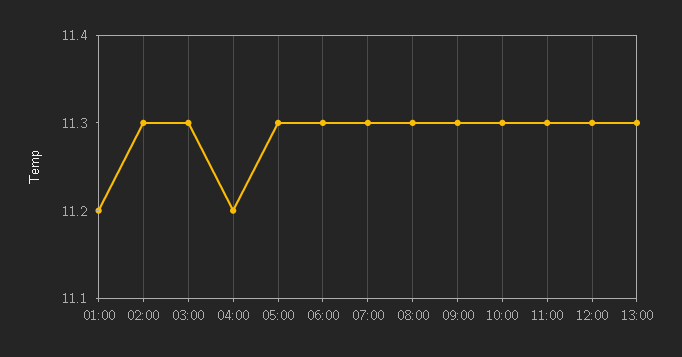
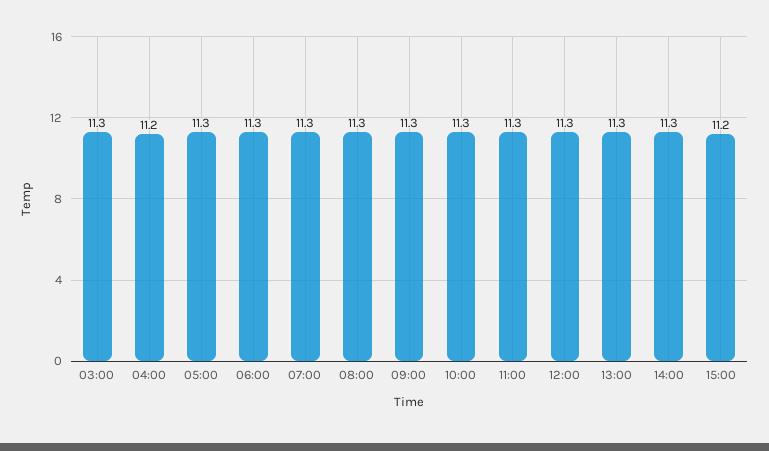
01:00: 11.2 -> none
02:00: 11.3 -> none
14:00: none -> 11.3
15:00: none -> 11.2

